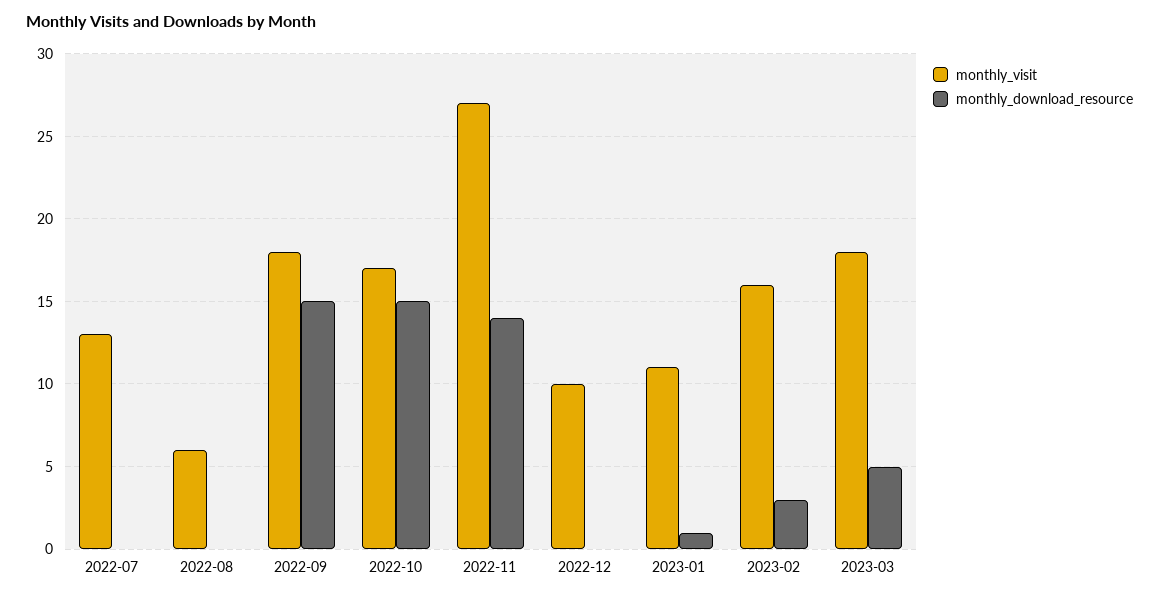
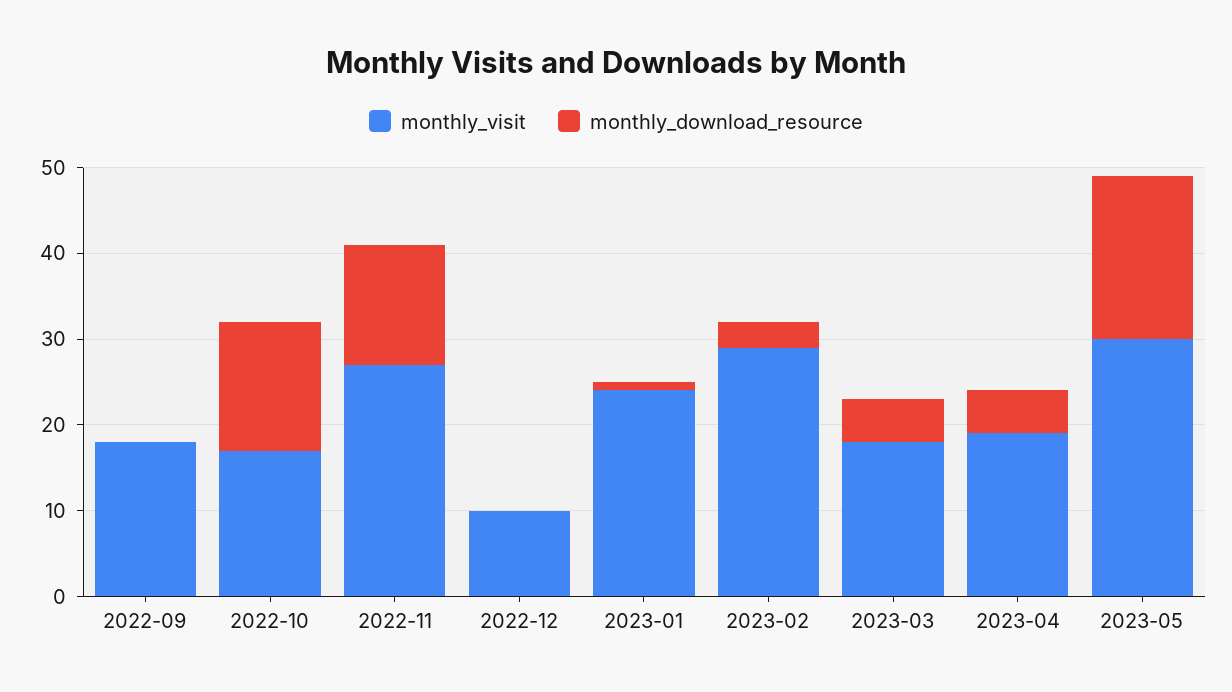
monthly_visit, 2022-07: 13 -> none
monthly_download_resource, 2022-07: 0 -> none
monthly_visit, 2022-08: 6 -> none
monthly_download_resource, 2022-08: 0 -> none
monthly_download_resource, 2022-09: 15 -> 0
monthly_visit, 2023-01: 11 -> 24
monthly_visit, 2023-02: 16 -> 29
monthly_visit, 2023-04: none -> 19
monthly_download_resource, 2023-04: none -> 5
monthly_visit, 2023-05: none -> 30
monthly_download_resource, 2023-05: none -> 19

